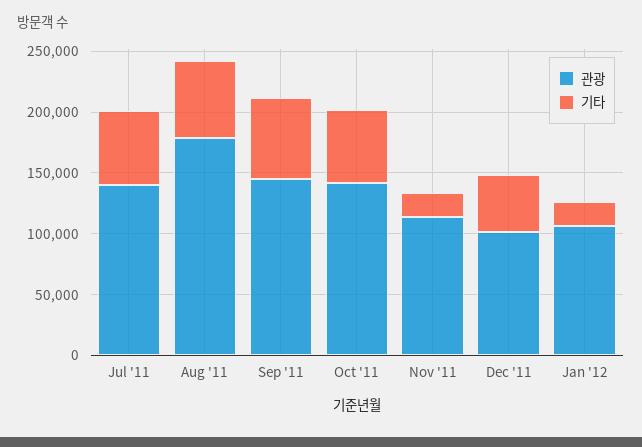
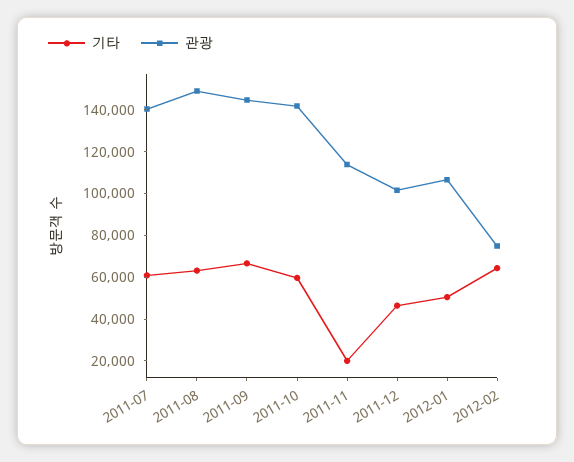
관광, Aug '11: 180000 -> 150000
기타, Jan '12: 20000 -> 50000
기타, 2012-02: none -> 65000
관광, 2012-02: none -> 75000

